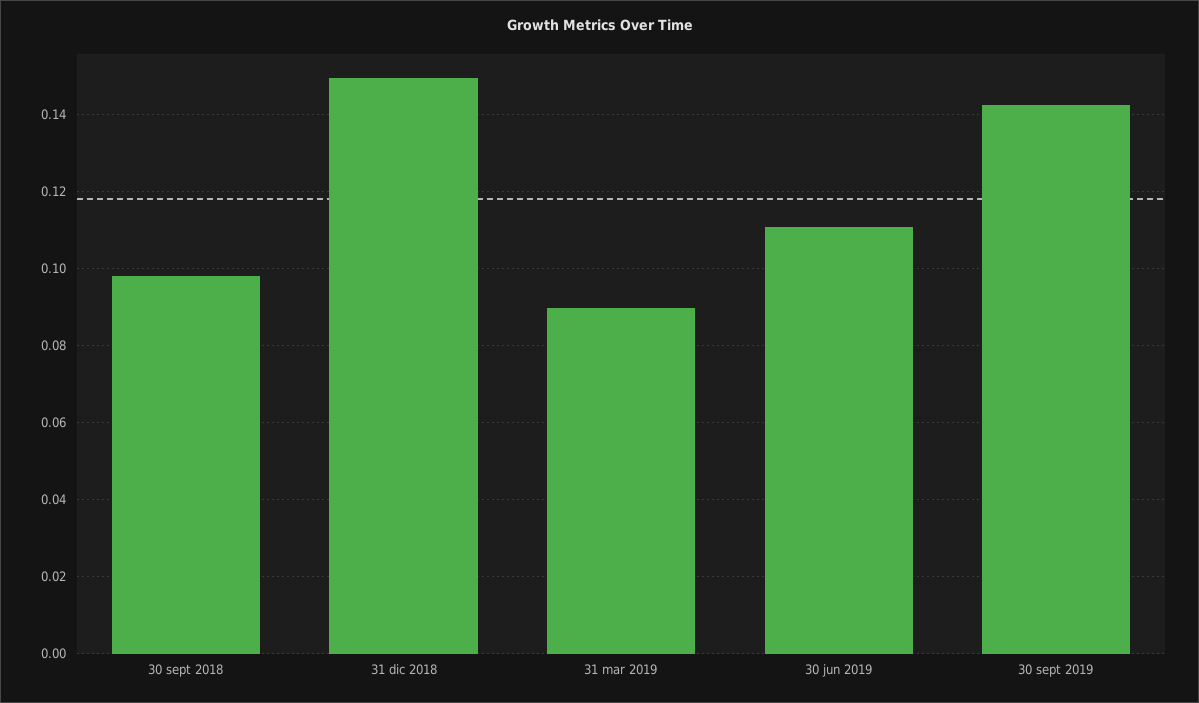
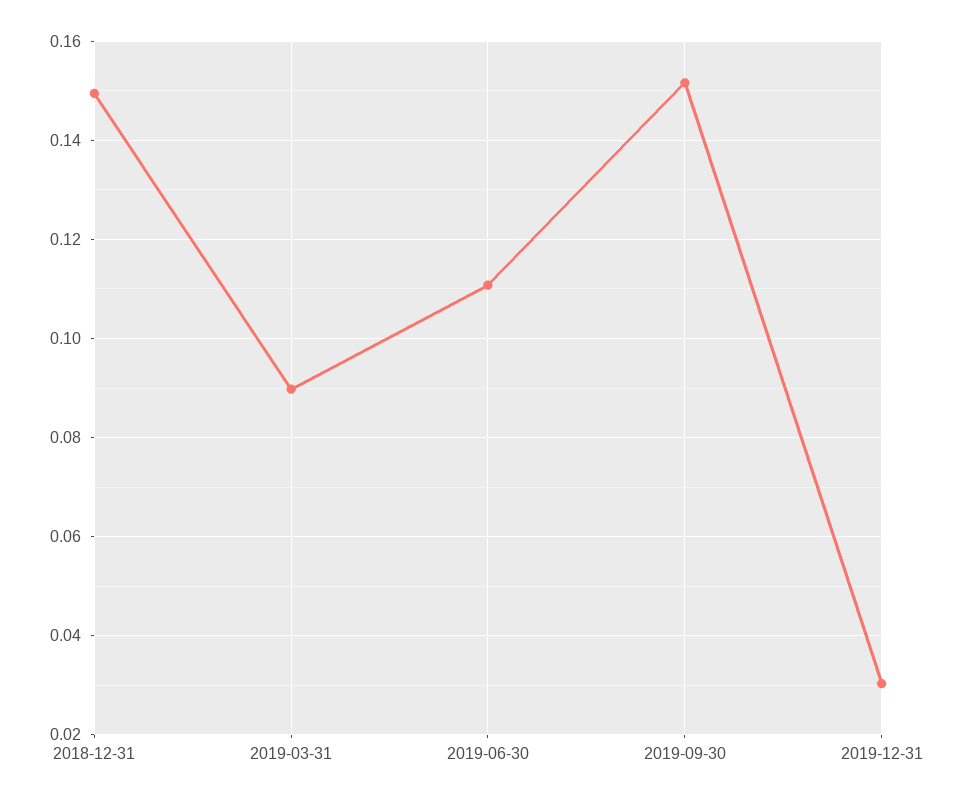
30 sept 2018: 0.098 -> none
30 sept 2019: 0.142 -> 0.152
2019-12-31: none -> 0.03

